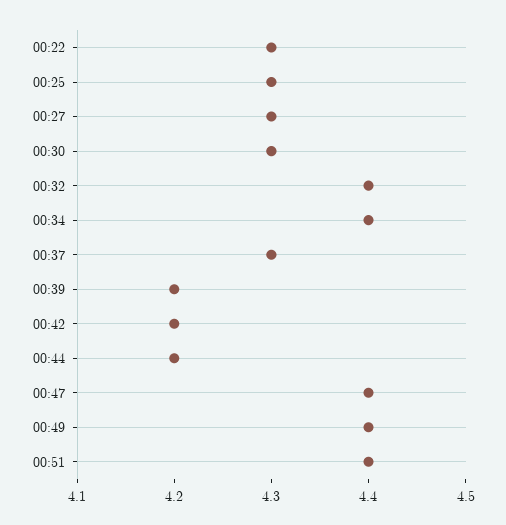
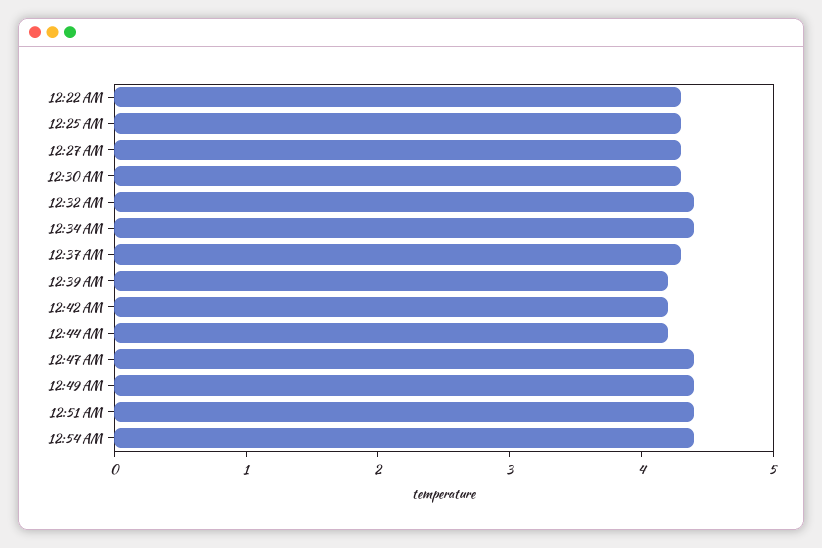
12:54 AM: none -> 4.4

